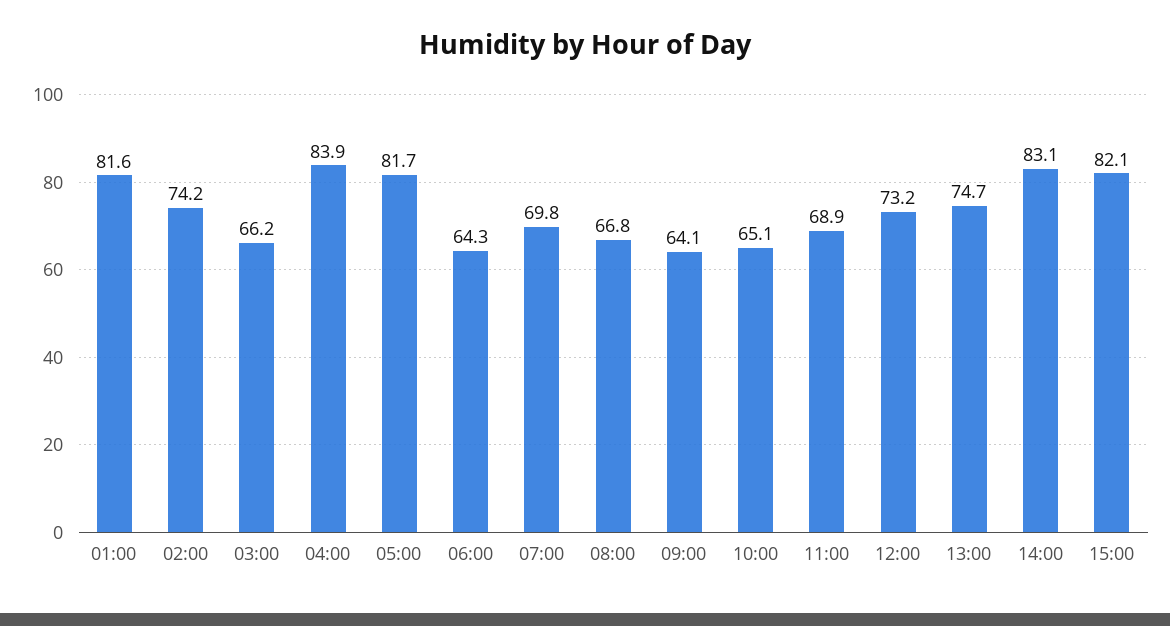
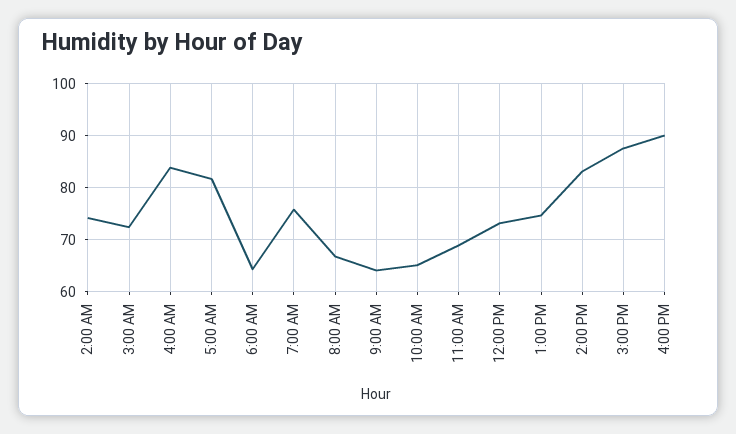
01:00: 81.6 -> none
03:00: 66.2 -> 72
07:00: 69.8 -> 76
15:00: 82.1 -> 88
4:00 PM: none -> 90

